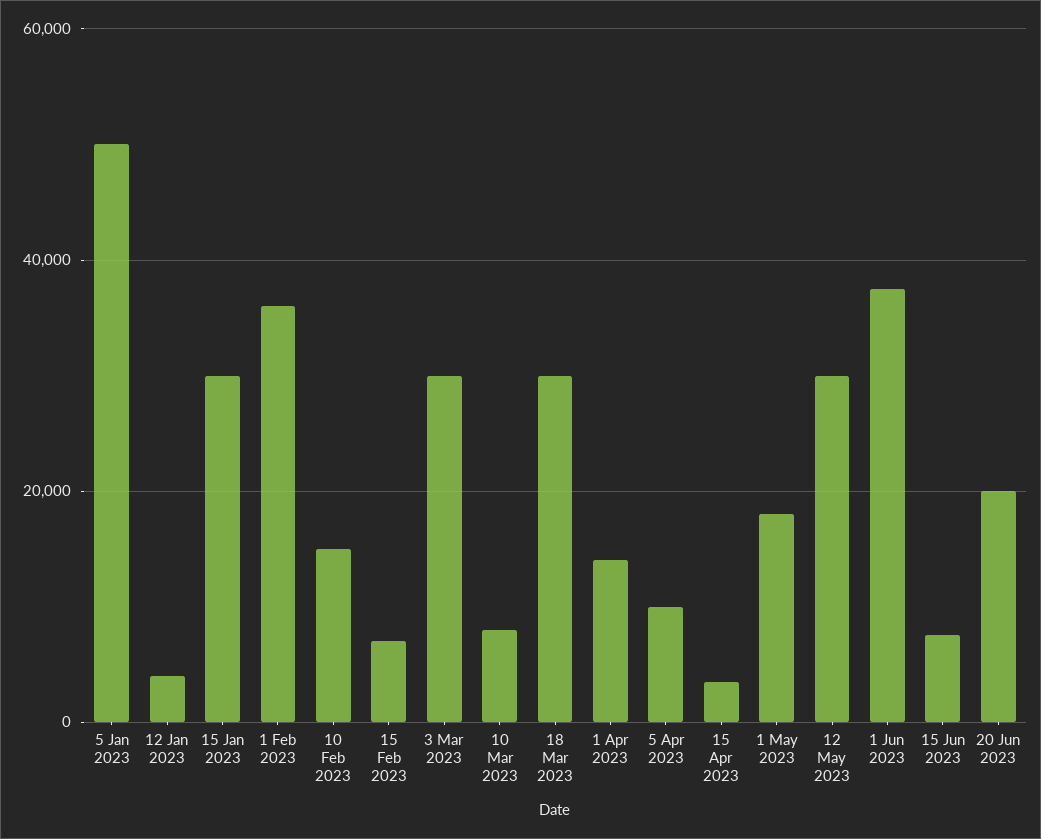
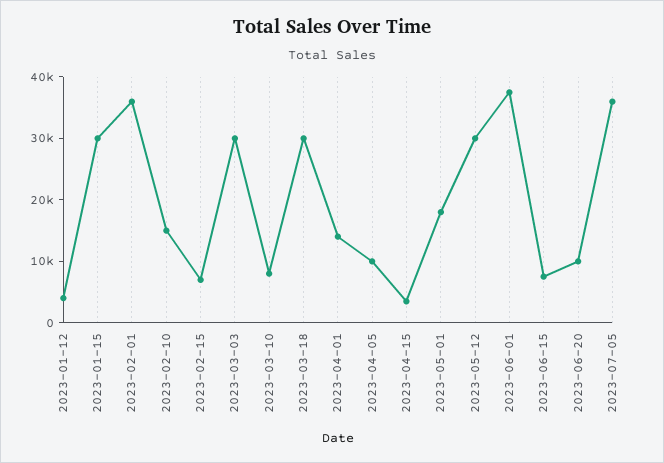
5 Jan 2023: 50000 -> none
20 Jun 2023: 20000 -> 10000
2023-07-05: none -> 36000

